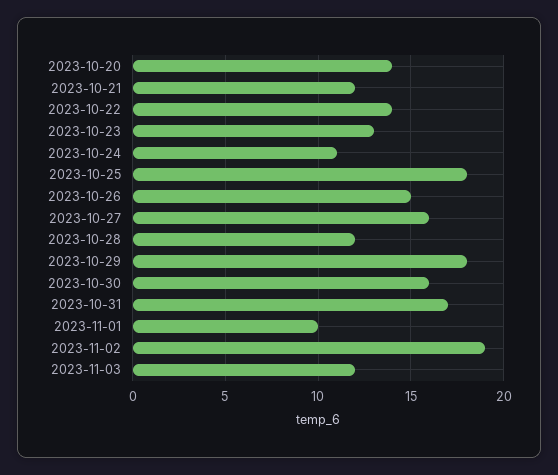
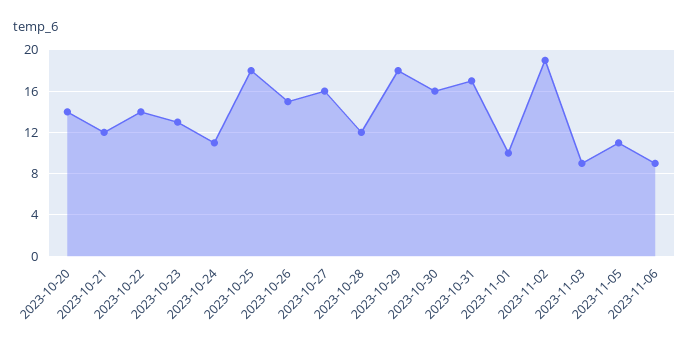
2023-11-03: 12 -> 9
2023-11-05: none -> 11
2023-11-06: none -> 9

